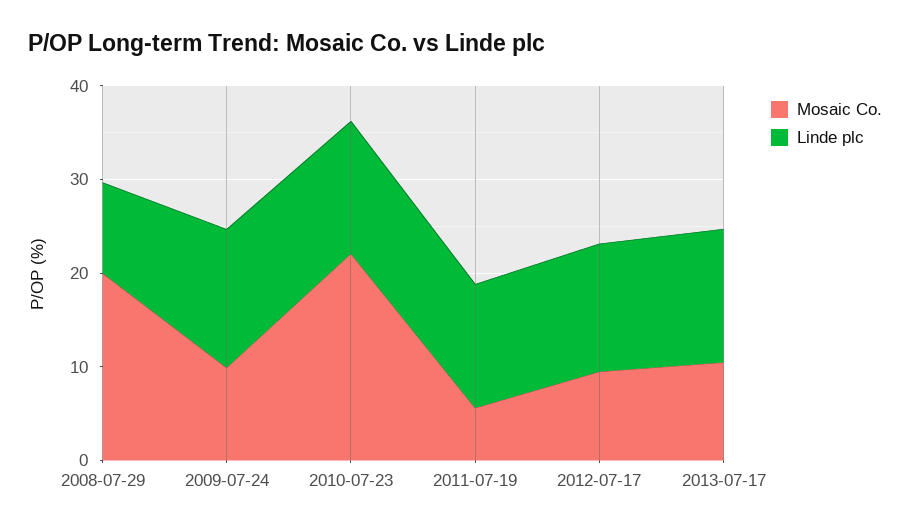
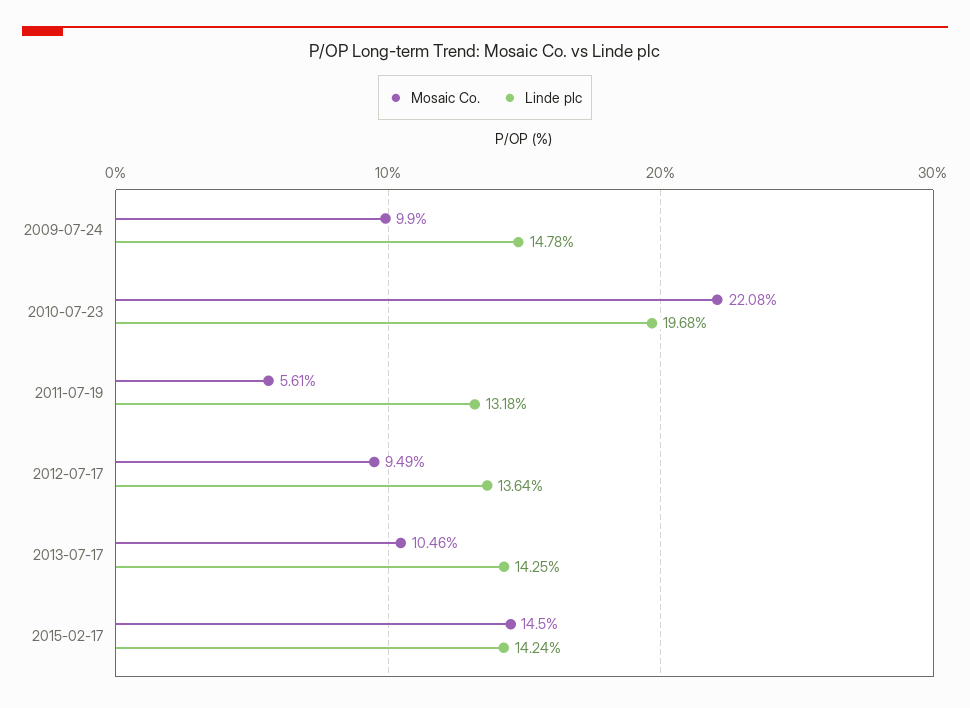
Mosaic Co., 2008-07-29: 20 -> none
Linde plc, 2008-07-29: 10 -> none
Linde plc, 2010-07-23: 14 -> 19.68
Mosaic Co., 2015-02-17: none -> 14.5
Linde plc, 2015-02-17: none -> 14.24

